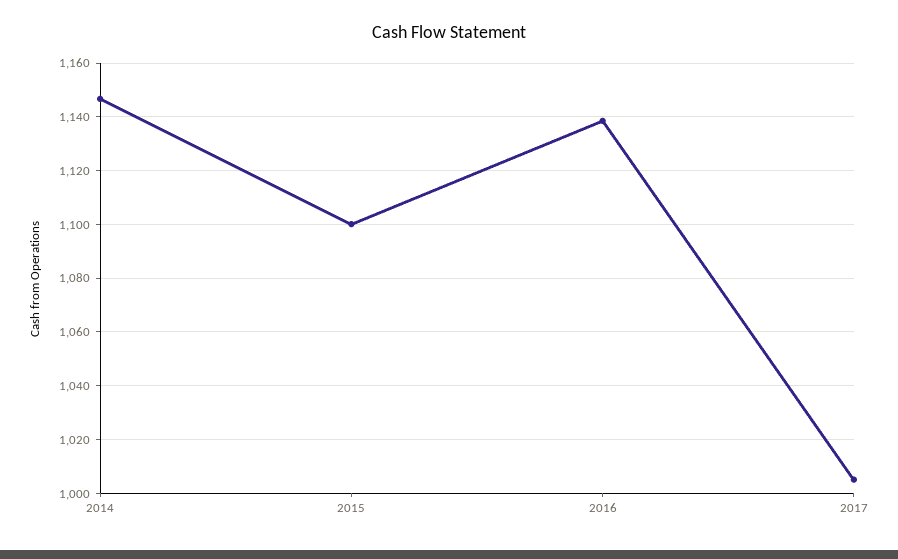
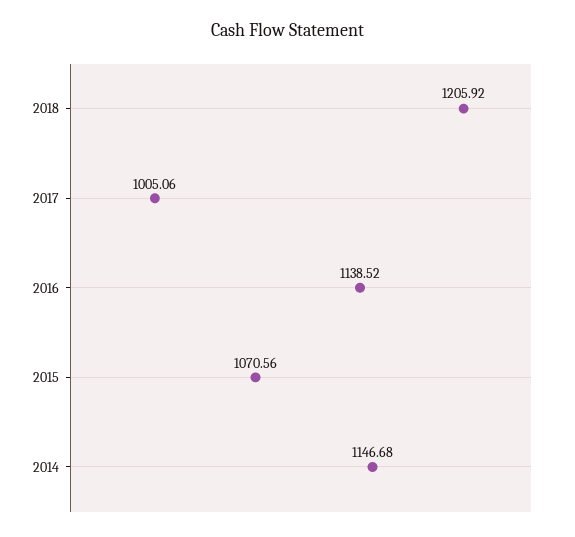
2015: 1100 -> 1070.56
2018: none -> 1205.92

